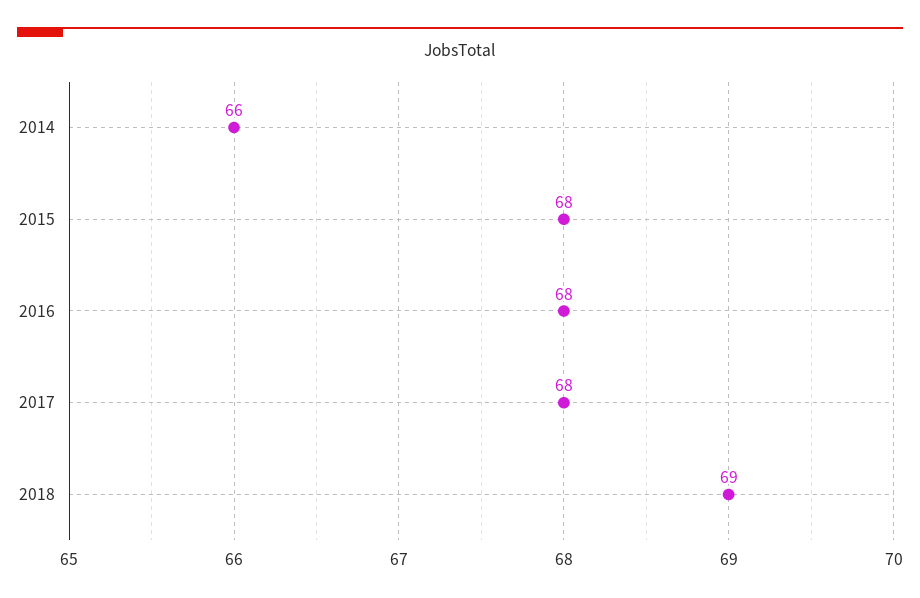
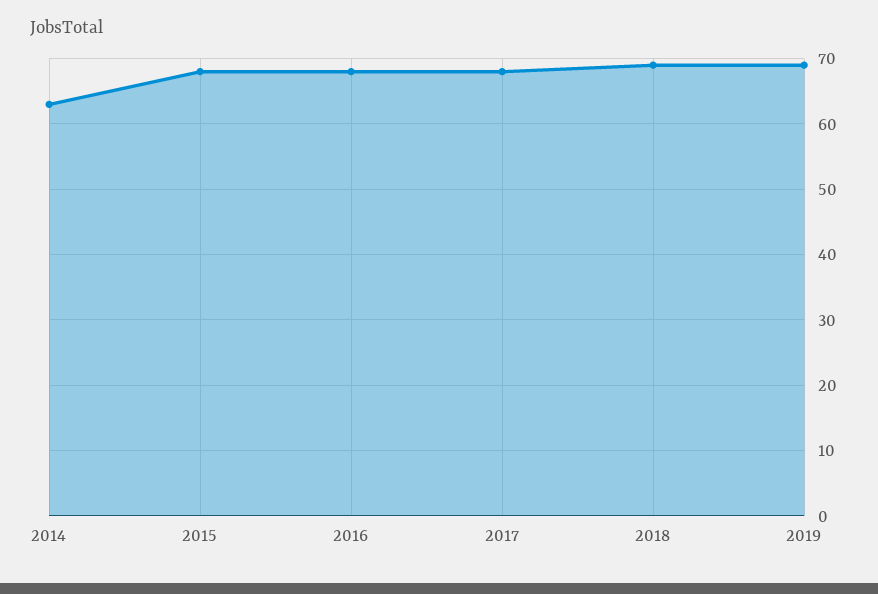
2014: 66 -> 63
2019: none -> 69

